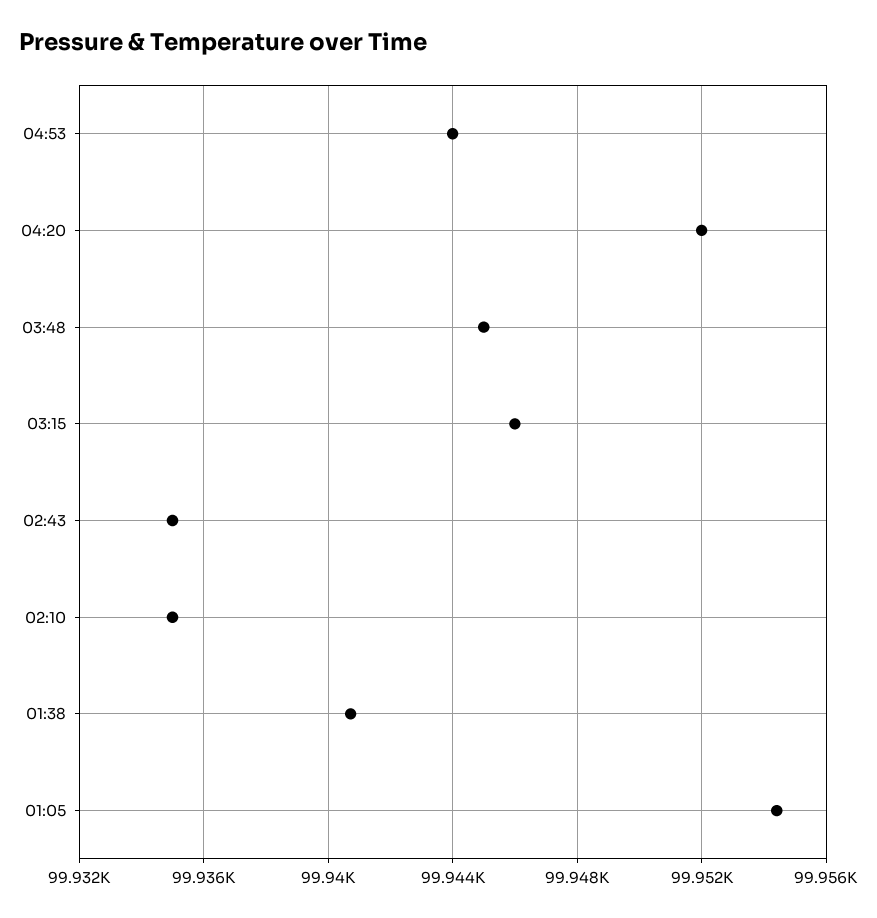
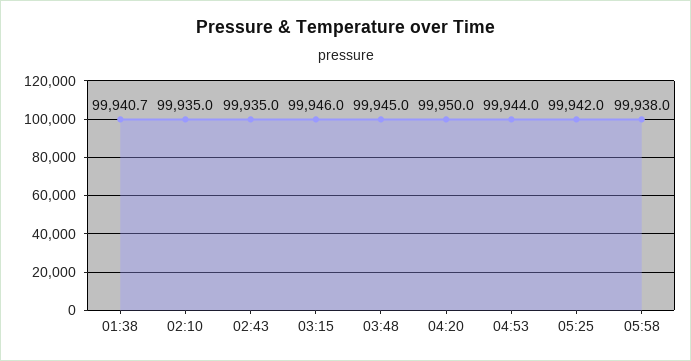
04:20: 99952 -> 99950
01:05: 99954.5 -> none
05:25: none -> 99942
05:58: none -> 99938

